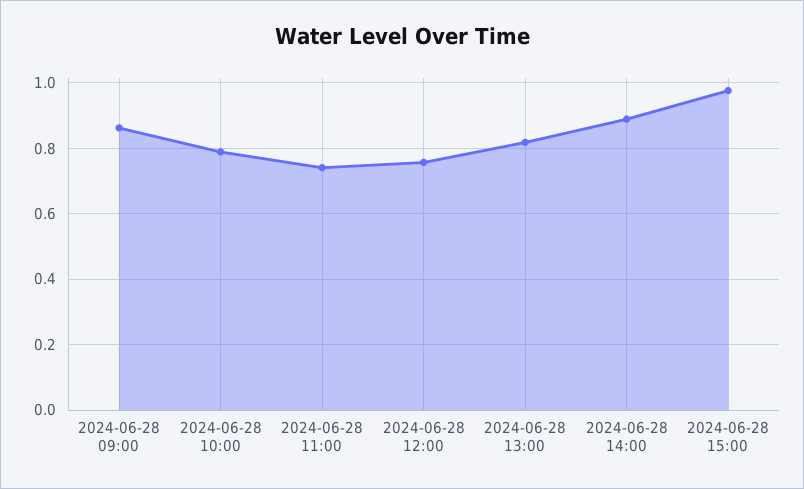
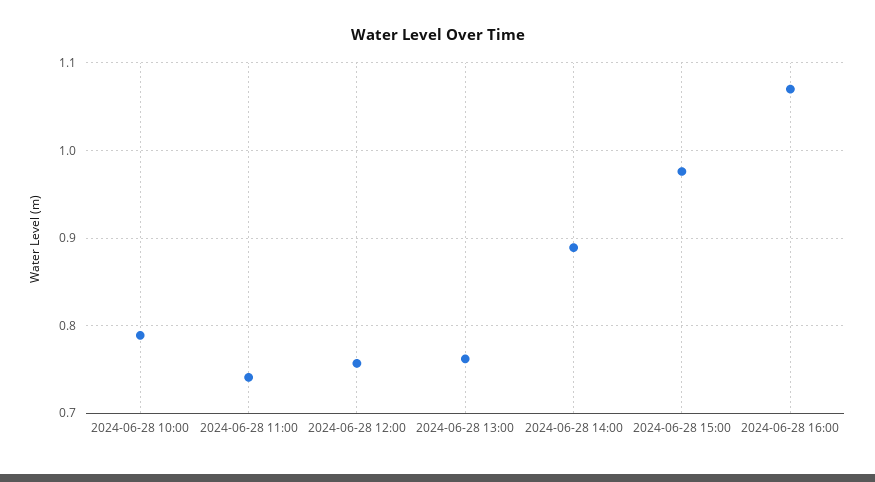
2024-06-28 09:00: 0.86 -> none
2024-06-28 13:00: 0.82 -> 0.76
2024-06-28 16:00: none -> 1.07

